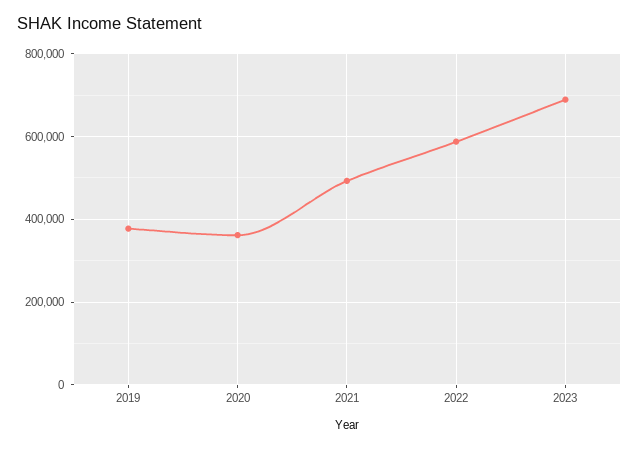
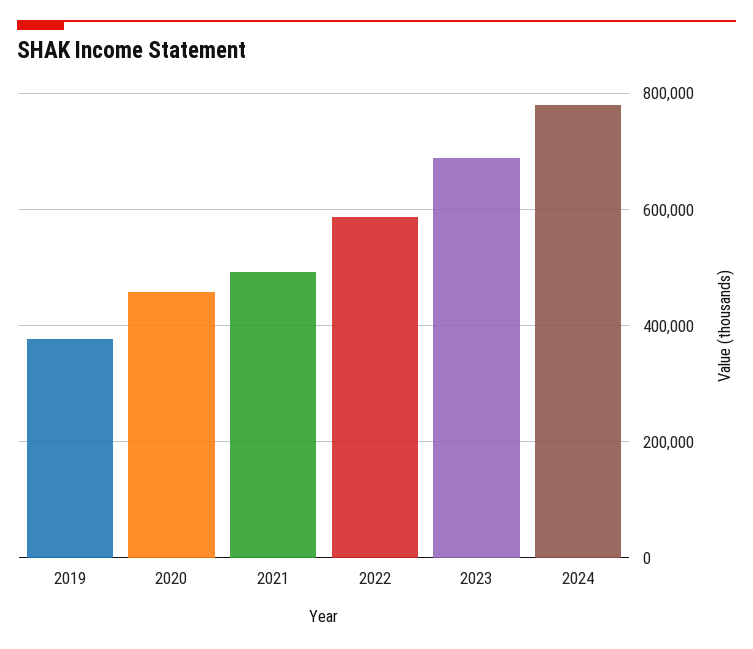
2020: 360000 -> 460000
2024: none -> 780000

